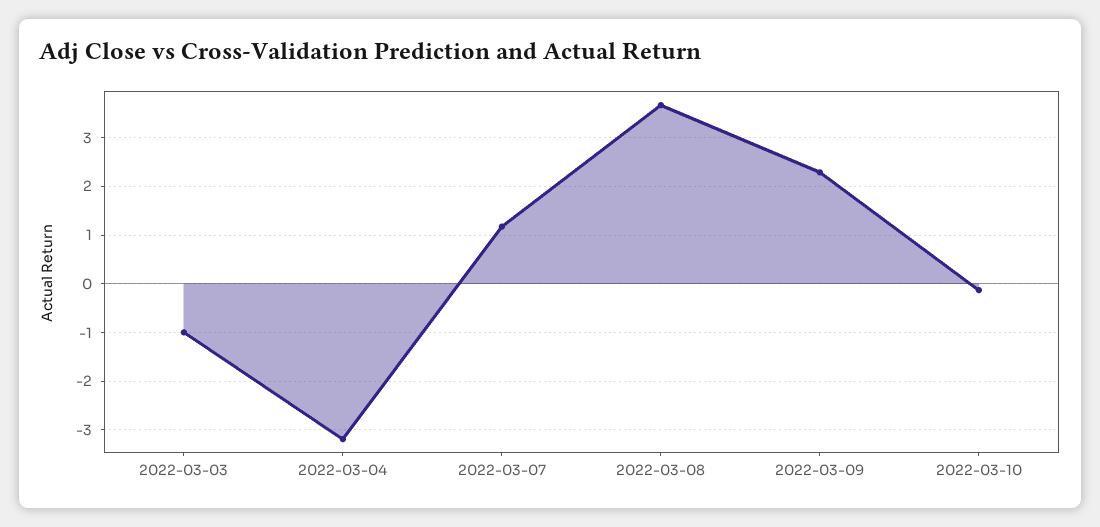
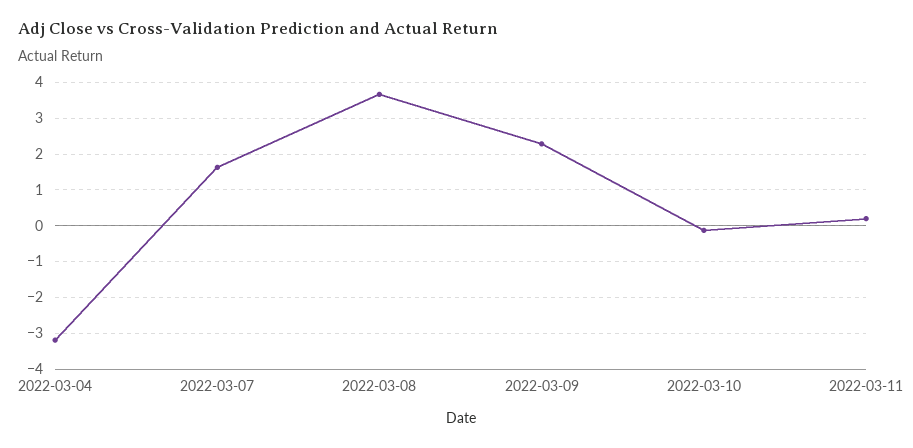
2022-03-03: -1 -> none
2022-03-07: 1.2 -> 1.6
2022-03-11: none -> 0.2

